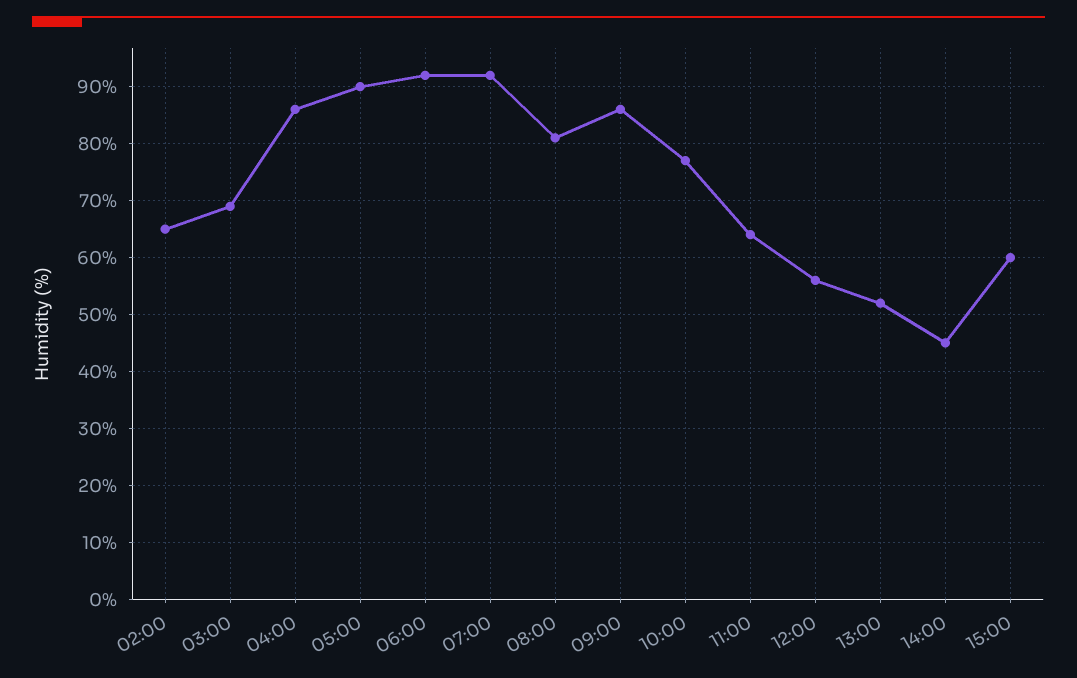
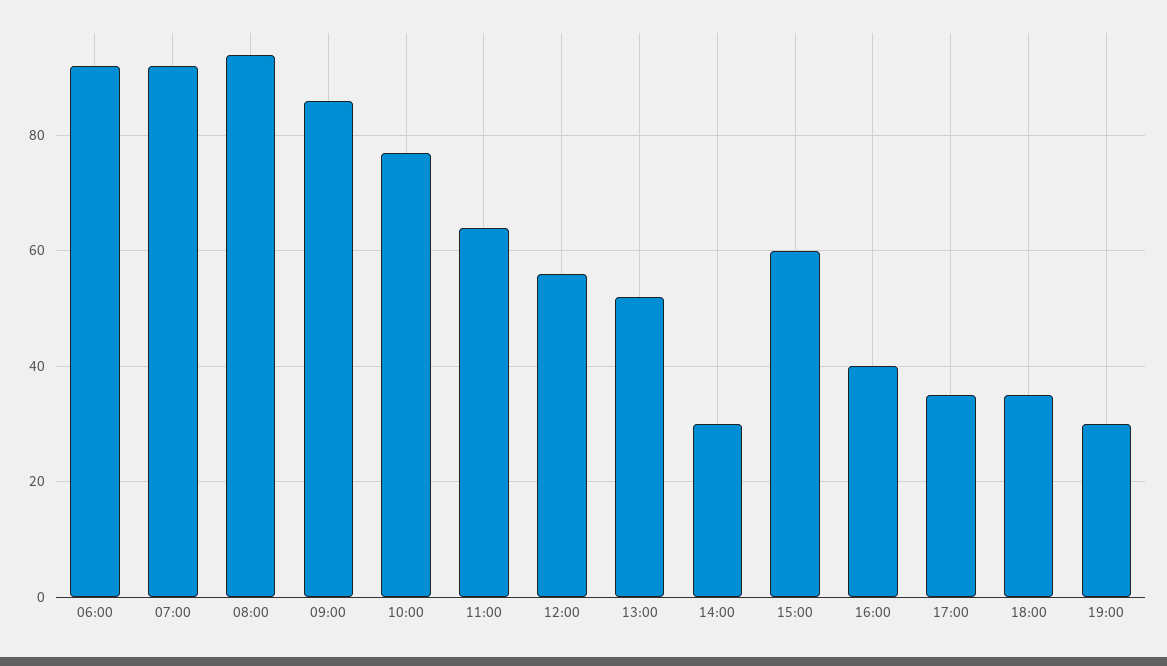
02:00: 65 -> none
03:00: 70 -> none
04:00: 85 -> none
05:00: 90 -> none
08:00: 80 -> 95
14:00: 45 -> 30
16:00: none -> 40
17:00: none -> 35
18:00: none -> 35
19:00: none -> 30

